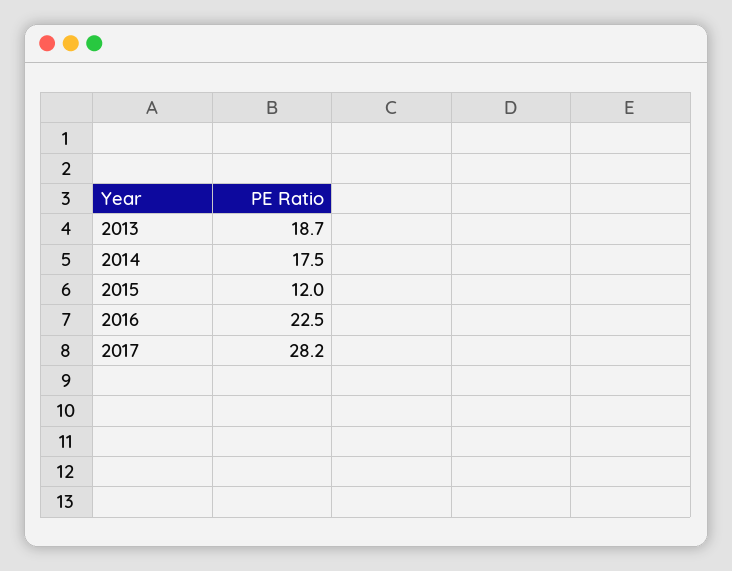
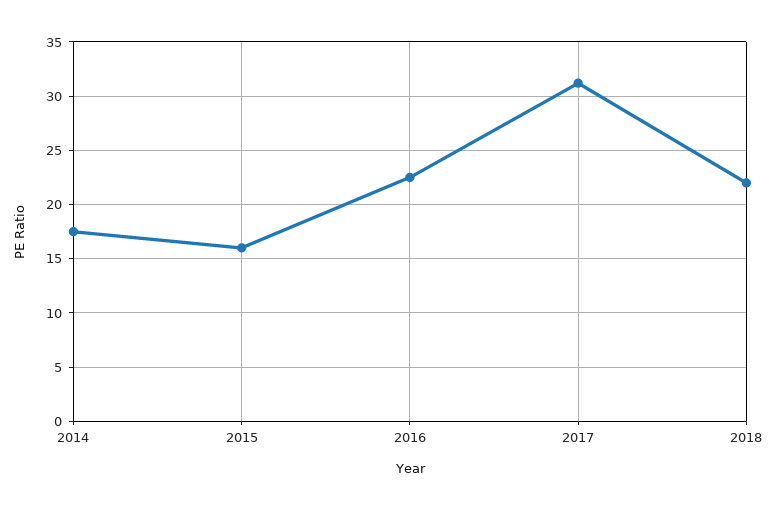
2013: 18.7 -> none
2015: 12 -> 16
2017: 28.2 -> 31
2018: none -> 22

